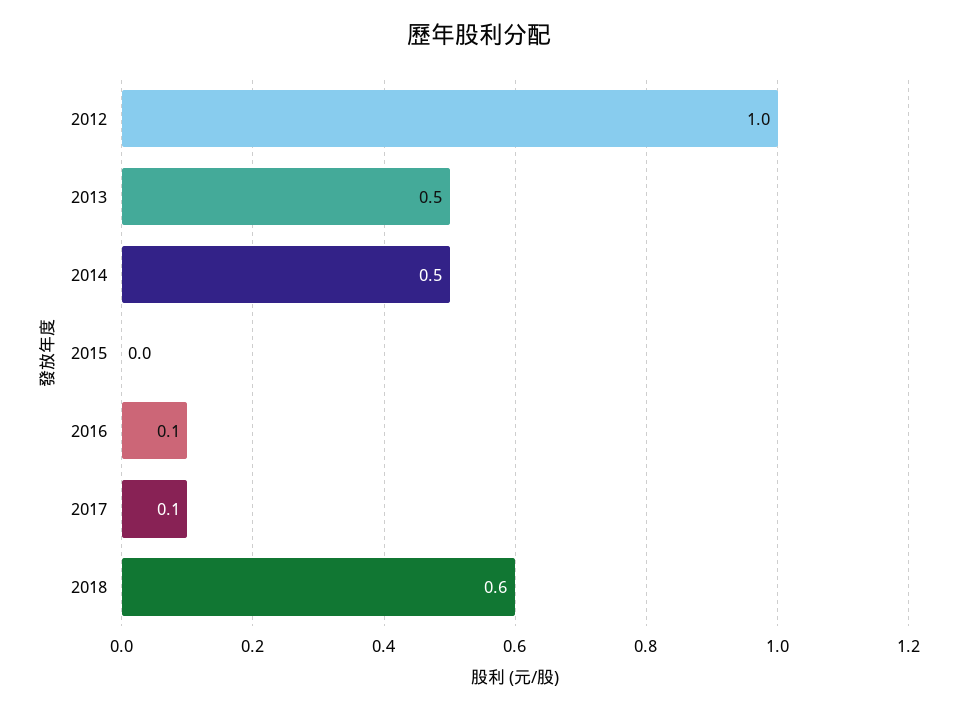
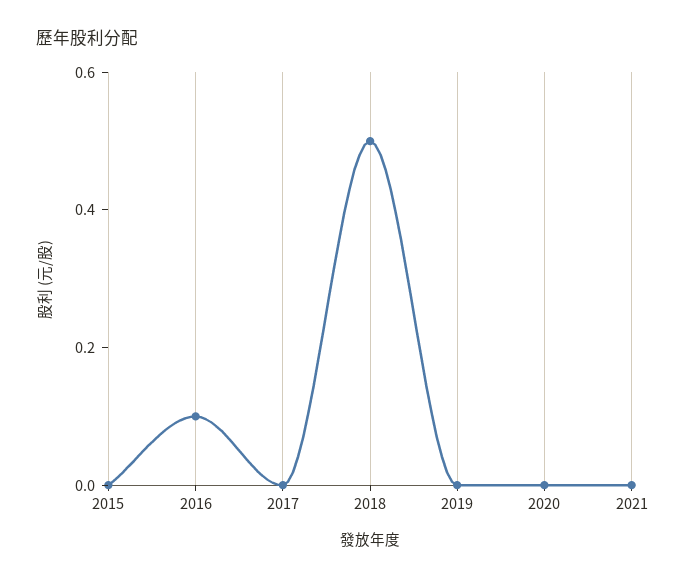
2012: 1 -> none
2013: 0.5 -> none
2014: 0.5 -> none
2017: 0.1 -> 0
2018: 0.6 -> 0.5
2019: none -> 0
2020: none -> 0
2021: none -> 0

